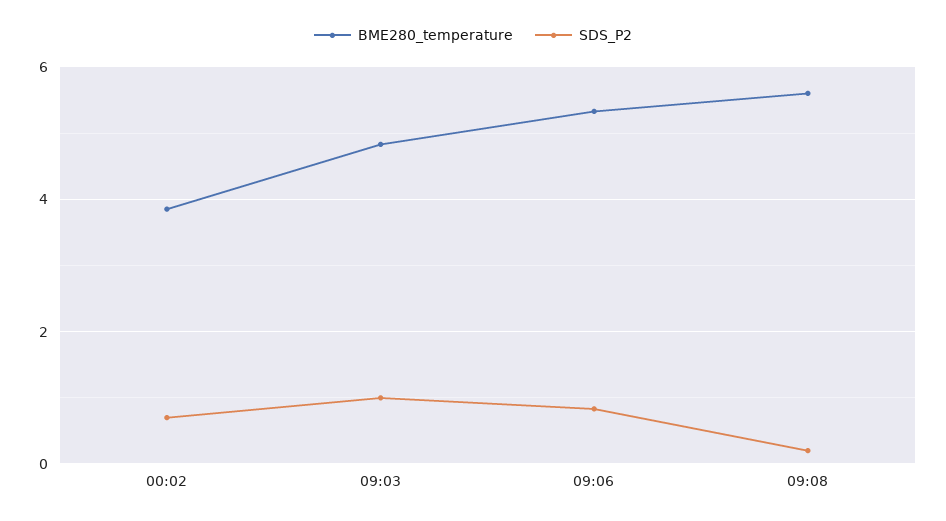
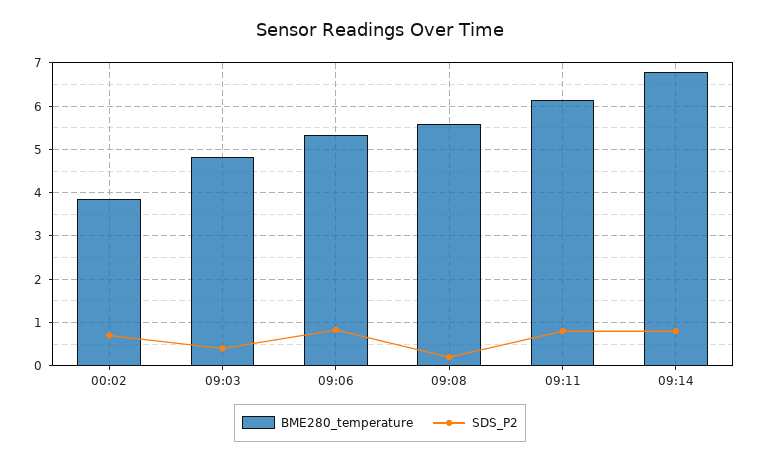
SDS_P2, 09:03: 1 -> 0.4
BME280_temperature, 09:11: none -> 6.2
SDS_P2, 09:11: none -> 0.8
BME280_temperature, 09:14: none -> 6.8
SDS_P2, 09:14: none -> 0.8

